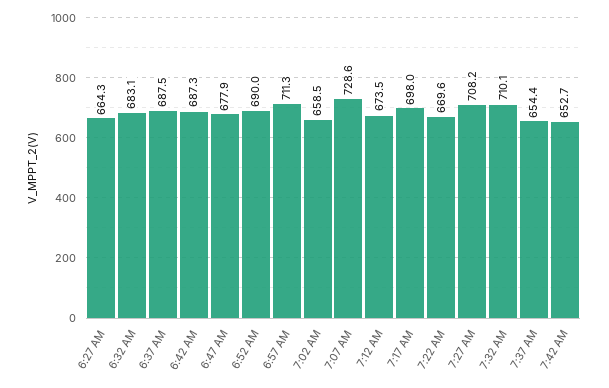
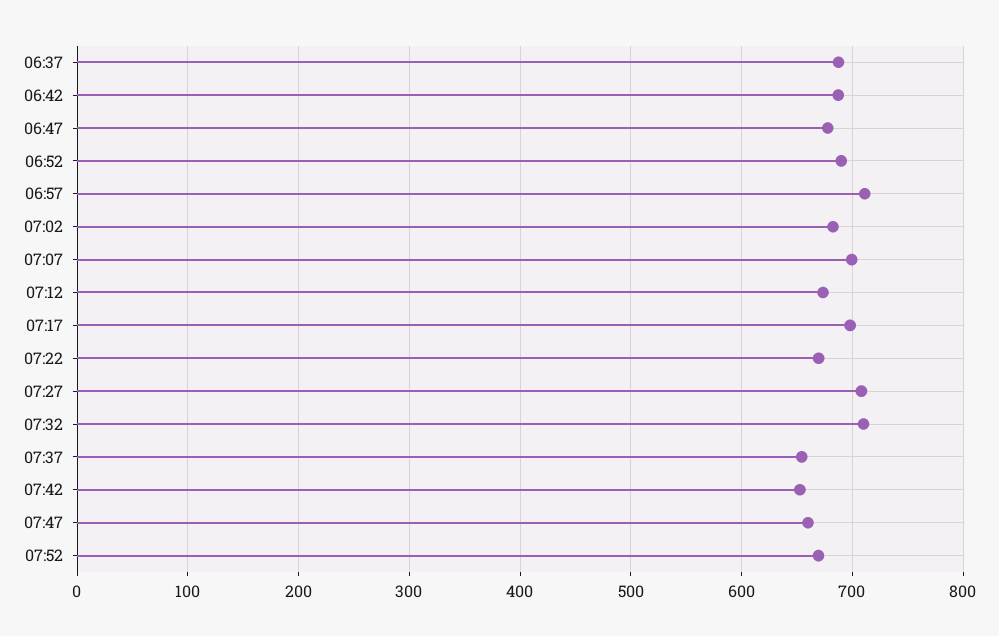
6:27 AM: 664.3 -> none
6:32 AM: 683.1 -> none
7:02 AM: 658.5 -> 680
7:07 AM: 728.6 -> 700
07:47: none -> 660
07:52: none -> 670

